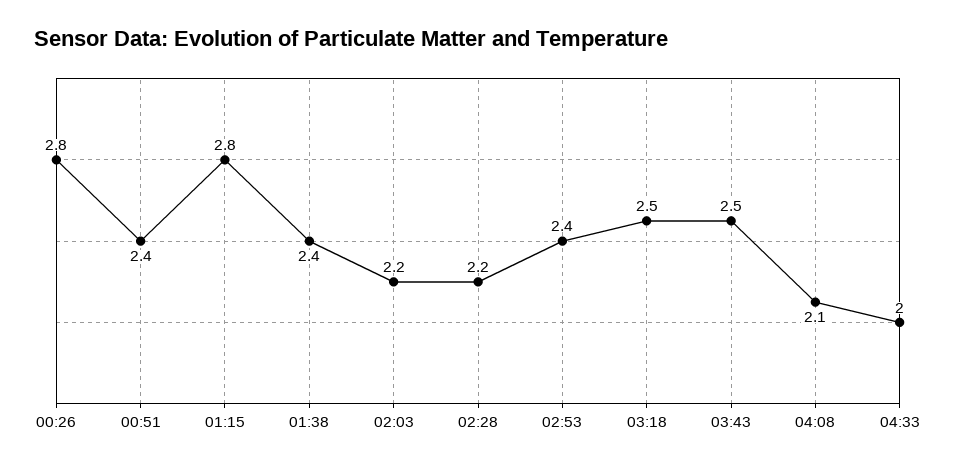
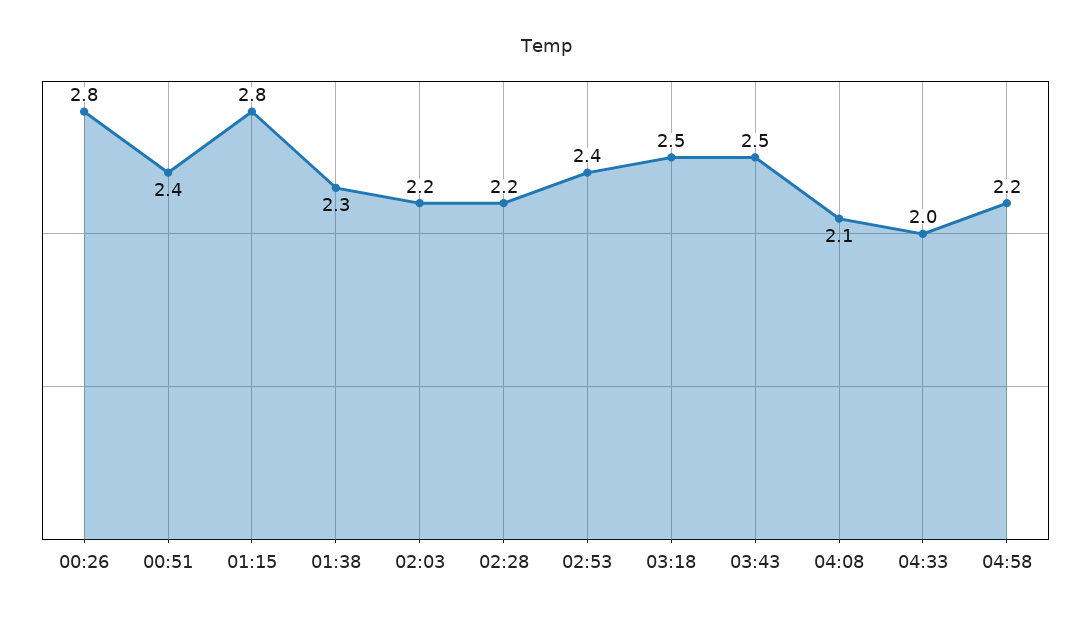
01:38: 2.4 -> 2.3
04:58: none -> 2.2

